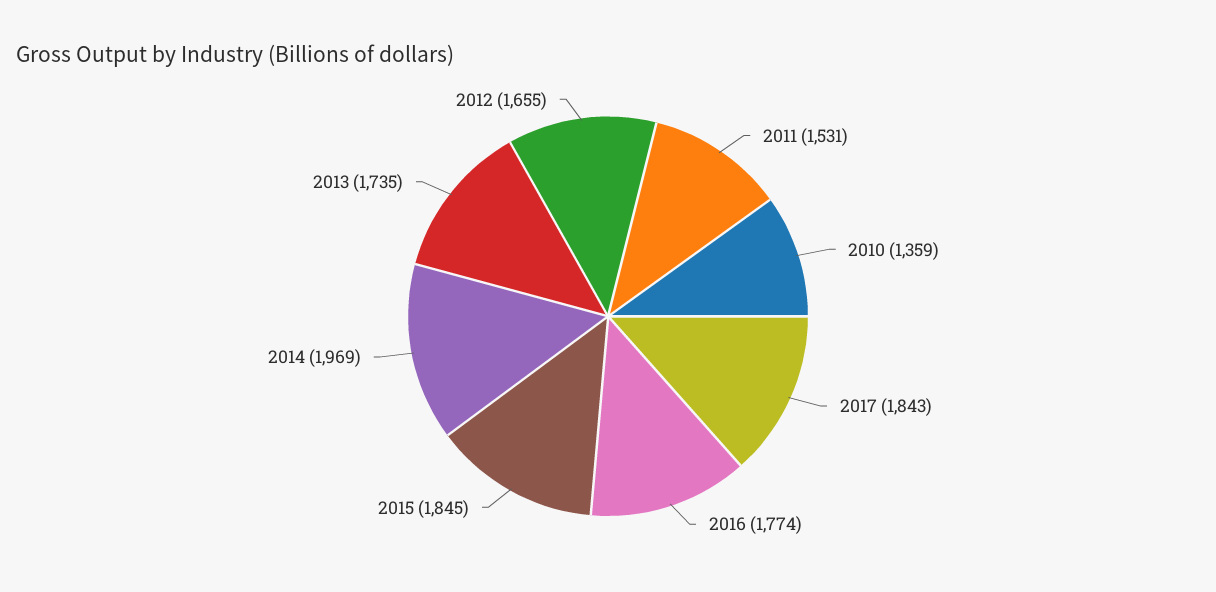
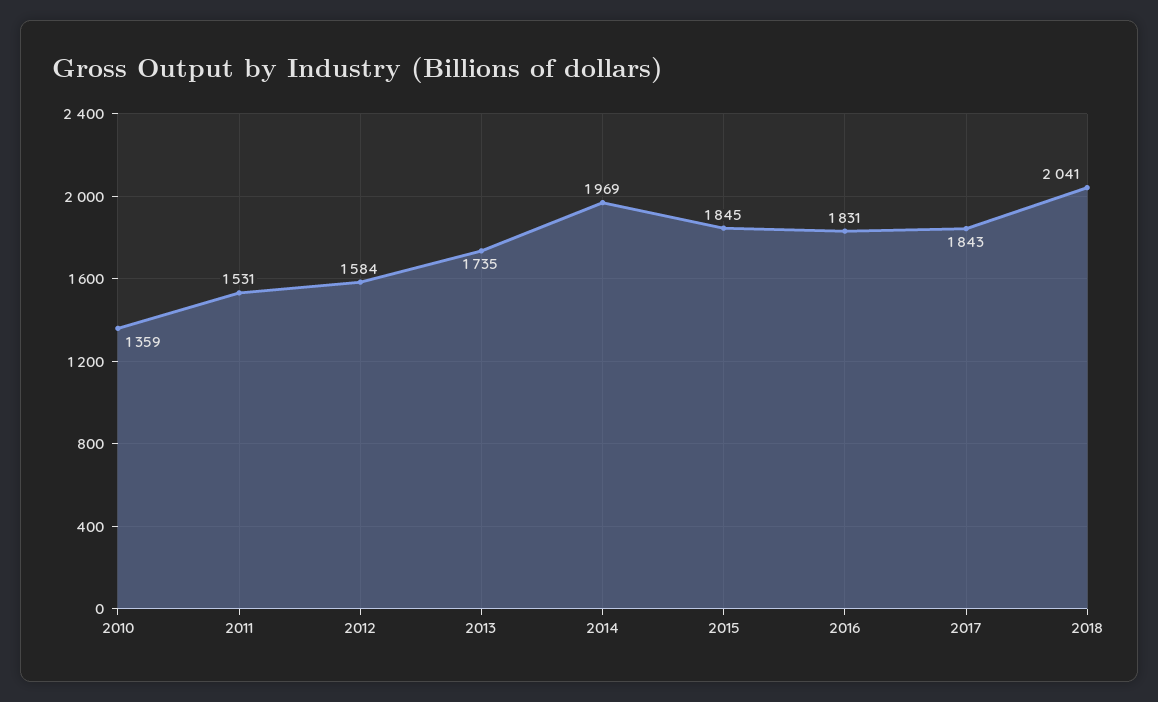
2016: 1774 -> 1831
2012: 1655 -> 1584
2018: none -> 2041

